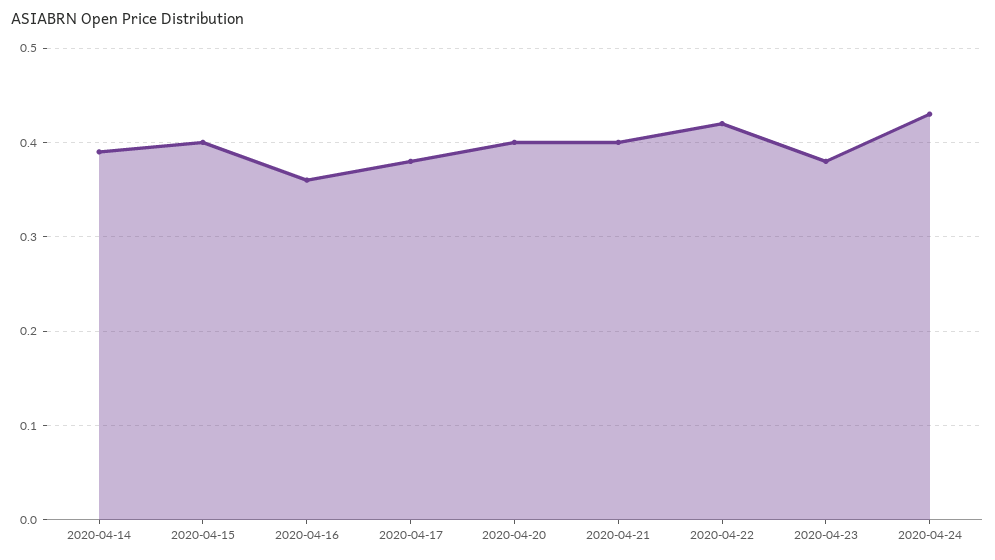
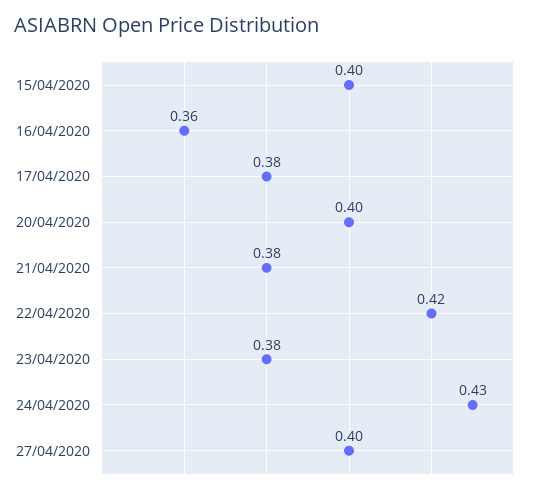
2020-04-14: 0.39 -> none
2020-04-21: 0.4 -> 0.38
27/04/2020: none -> 0.4

